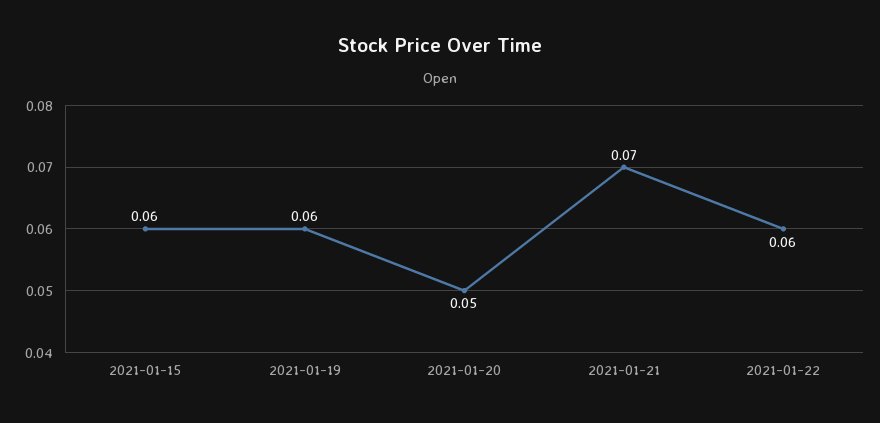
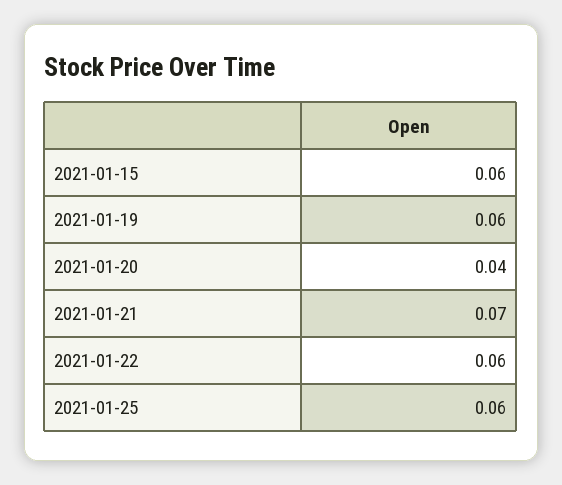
2021-01-20: 0.05 -> 0.04
2021-01-25: none -> 0.06

